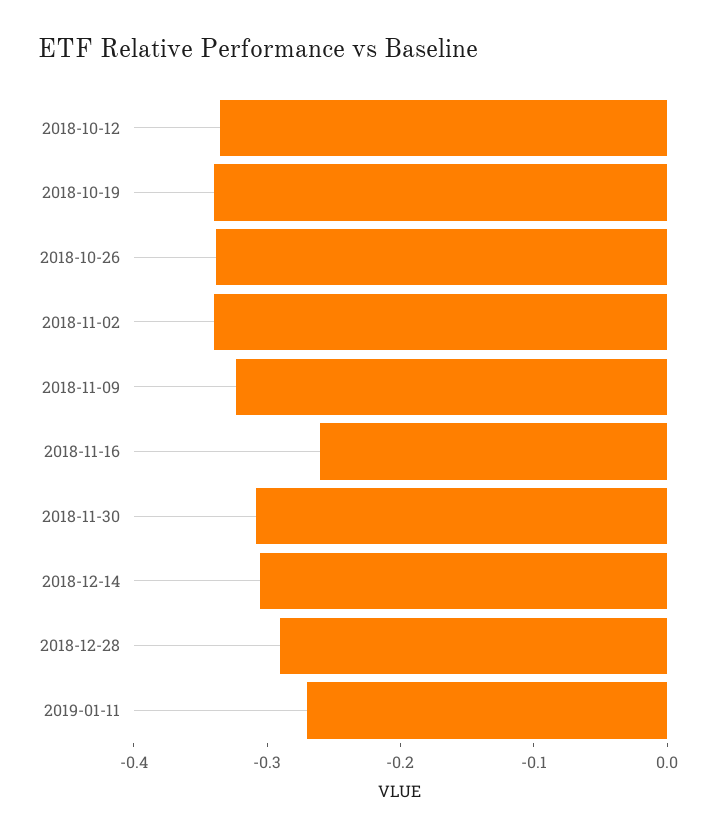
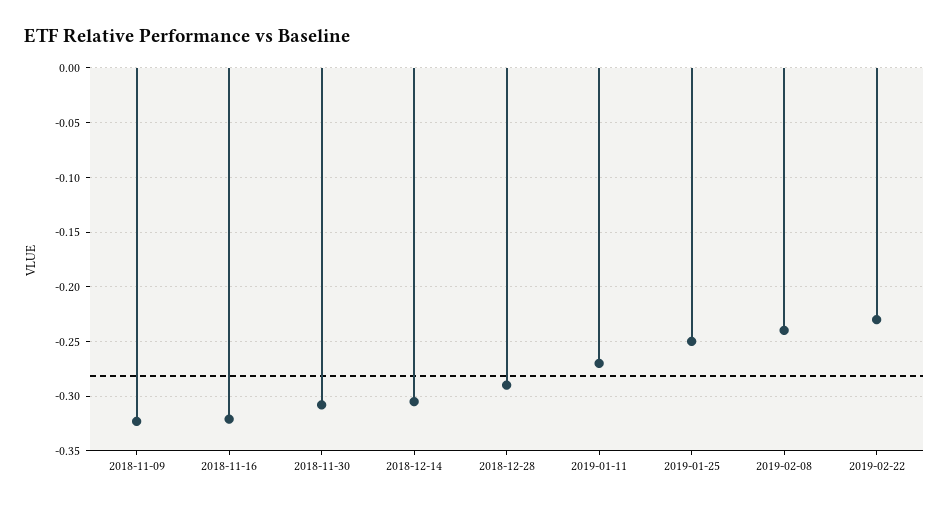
2018-10-12: -0.34 -> none
2018-10-19: -0.34 -> none
2018-10-26: -0.34 -> none
2018-11-02: -0.34 -> none
2018-11-16: -0.26 -> -0.32
2019-01-25: none -> -0.25
2019-02-08: none -> -0.24
2019-02-22: none -> -0.23

